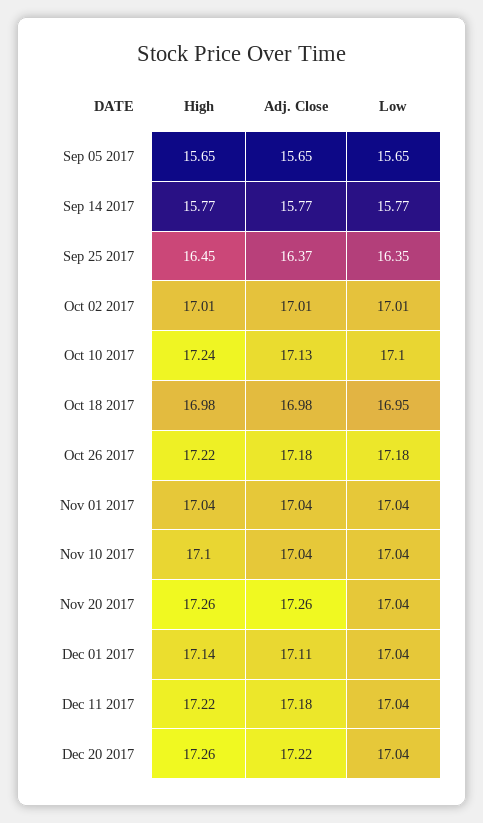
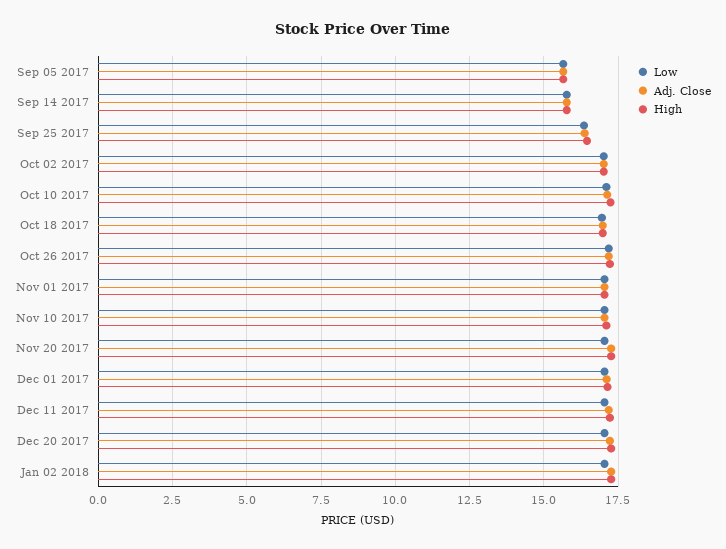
Low, Jan 02 2018: none -> 17
Adj. Close, Jan 02 2018: none -> 17.25
High, Jan 02 2018: none -> 17.25

